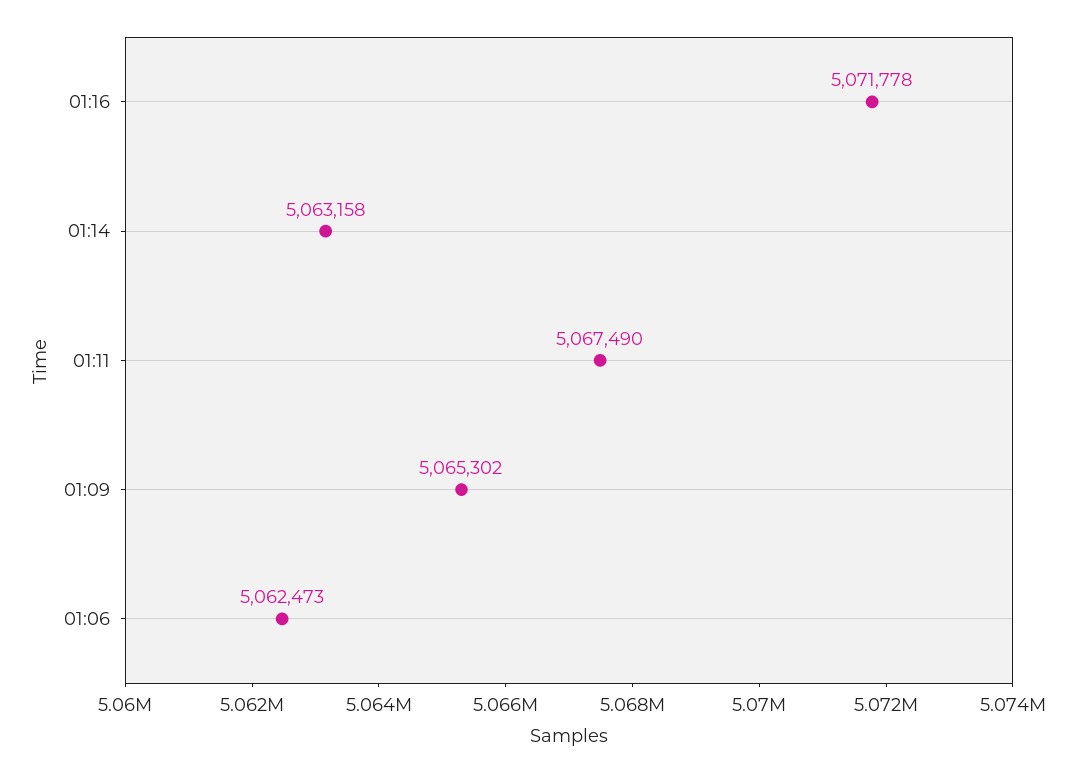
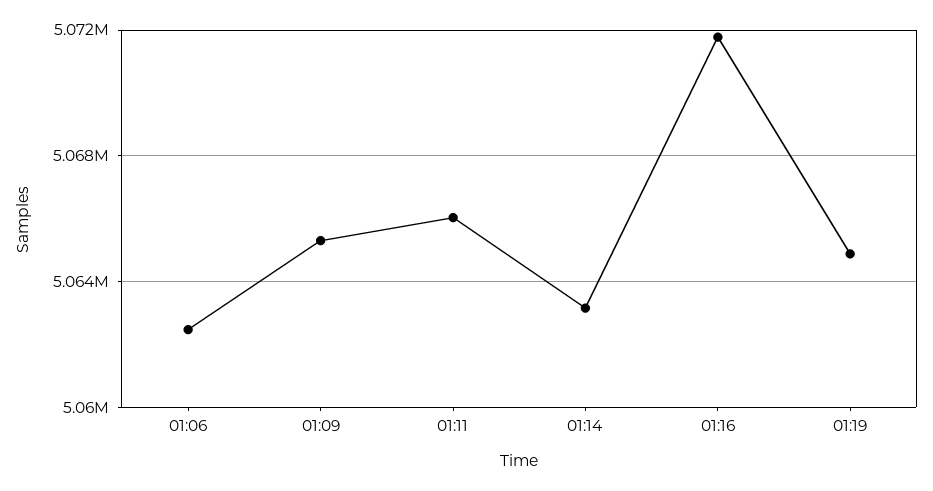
01:11: 5067490 -> 5066000
01:19: none -> 5065000

